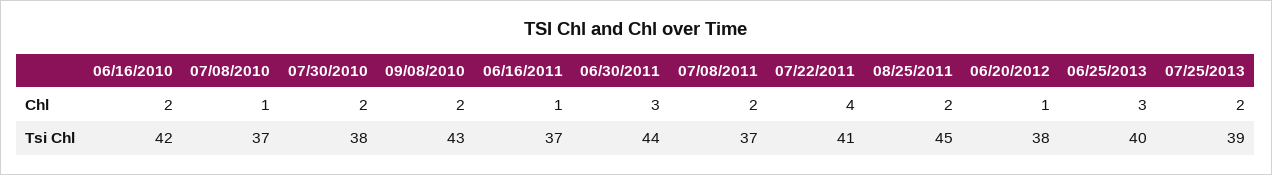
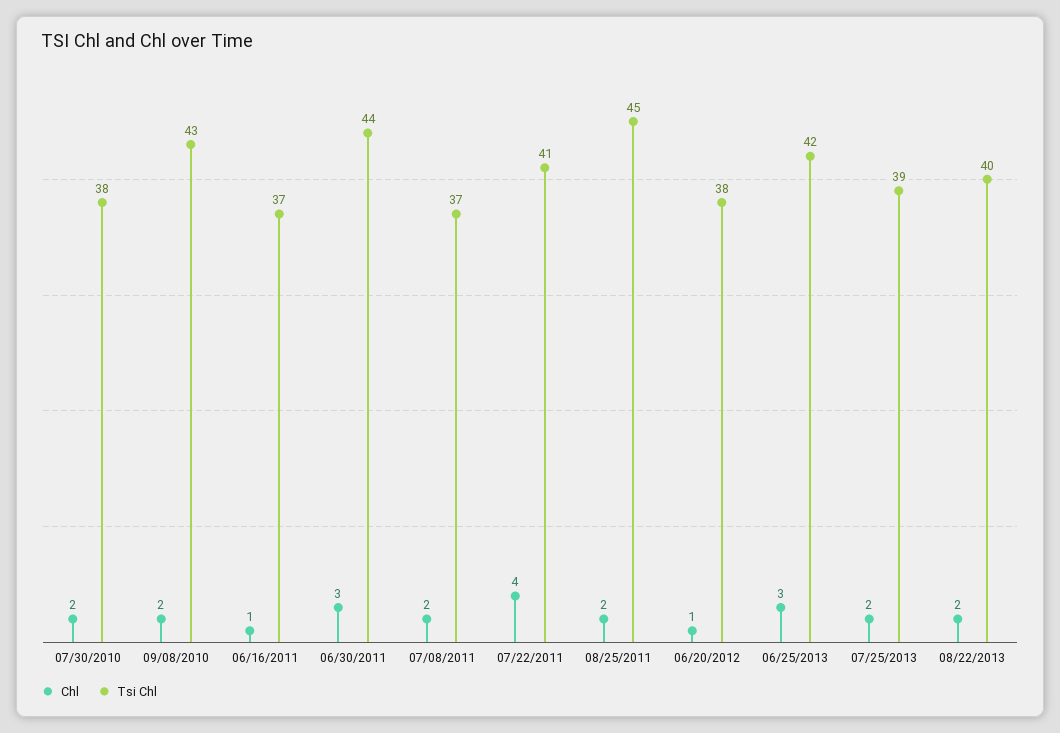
Chl, 06/16/2010: 2 -> none
Chl, 07/08/2010: 1 -> none
Tsi Chl, 06/16/2010: 42 -> none
Tsi Chl, 07/08/2010: 37 -> none
Tsi Chl, 06/25/2013: 40 -> 42
Chl, 08/22/2013: none -> 2
Tsi Chl, 08/22/2013: none -> 40

